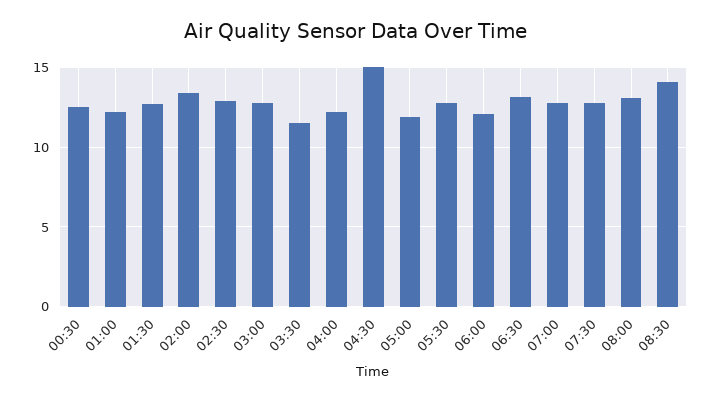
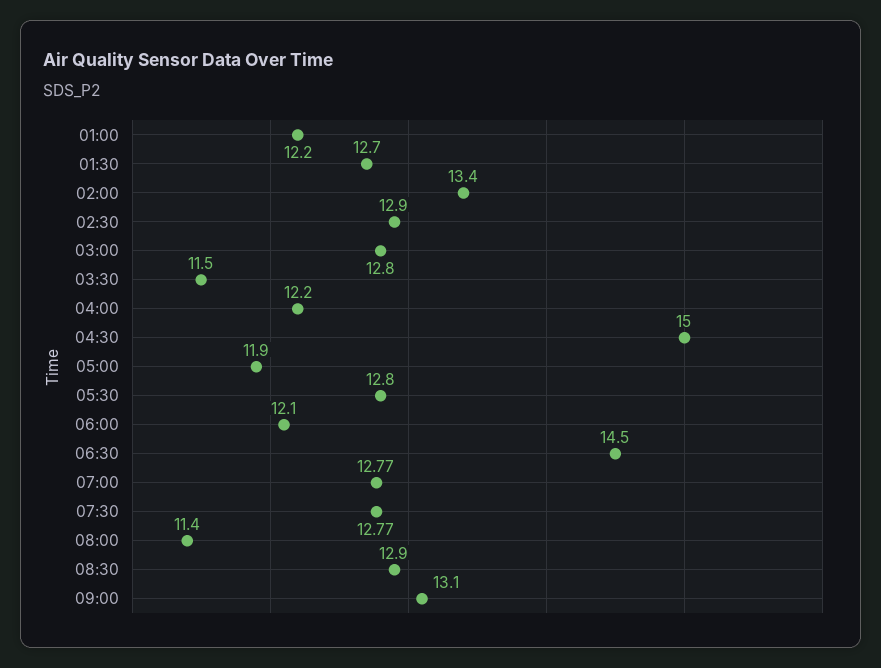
00:30: 12.5 -> none
06:30: 13 -> 14.5
08:00: 13 -> 11.4
08:30: 14 -> 12.9
09:00: none -> 13.1

